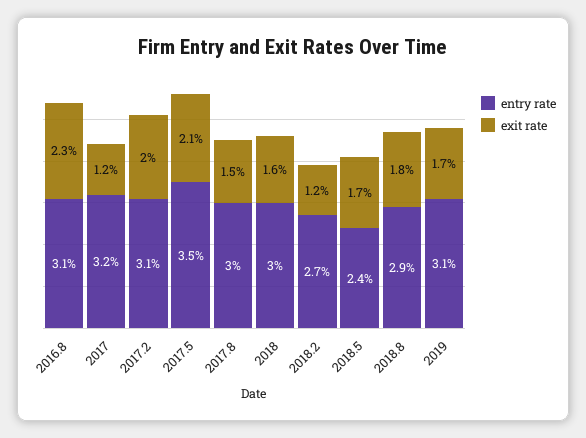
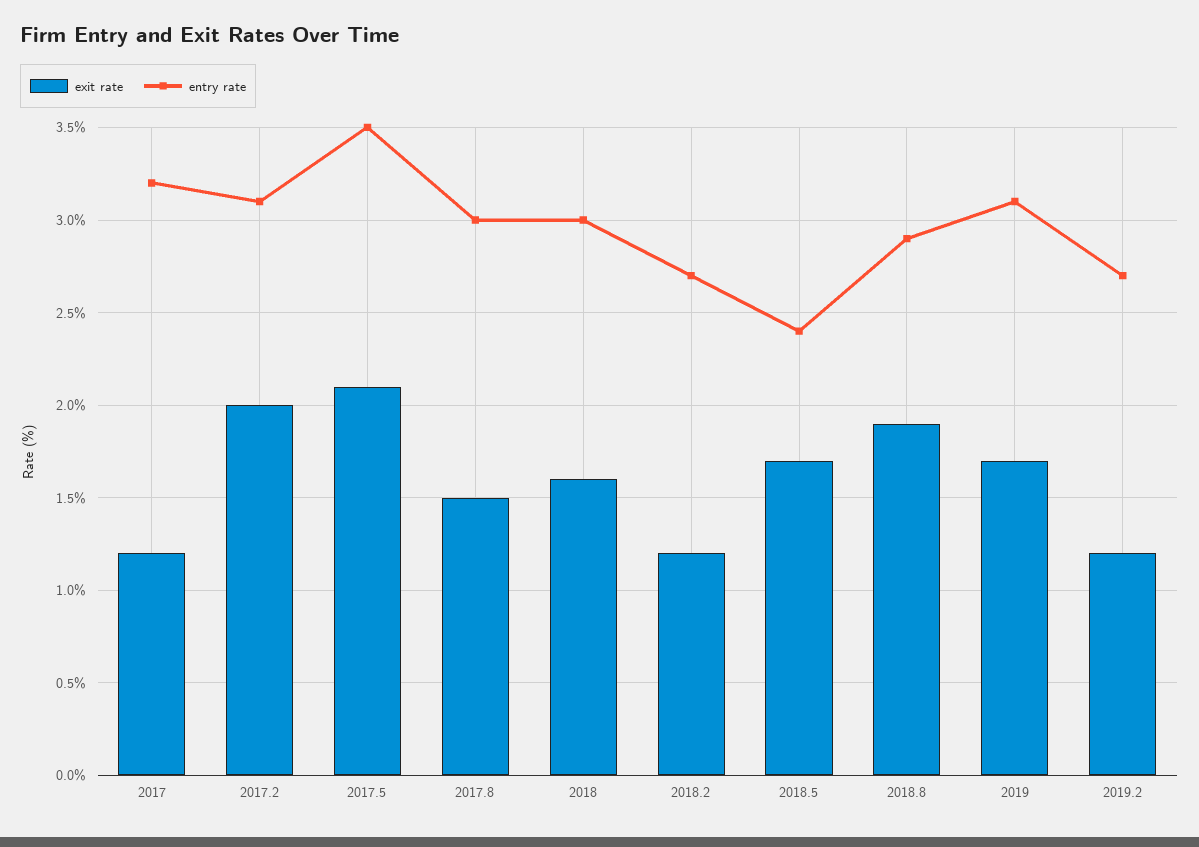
entry rate, 2016.8: 3.1 -> none
exit rate, 2016.8: 2.3 -> none
exit rate, 2018.8: 1.8 -> 1.9
exit rate, 2019.2: none -> 1.2
entry rate, 2019.2: none -> 2.7

